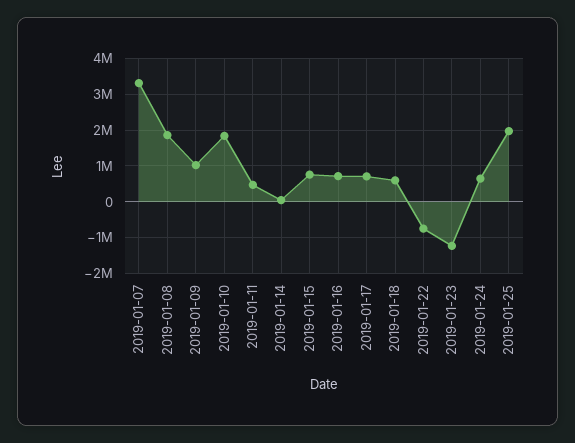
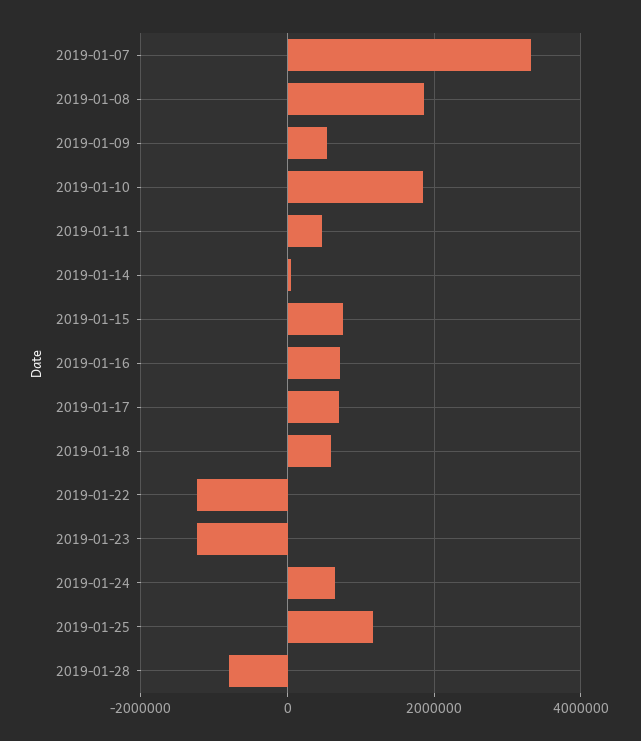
2019-01-09: 1000000 -> 600000
2019-01-22: -800000 -> -1200000
2019-01-25: 2000000 -> 1200000
2019-01-28: none -> -800000

